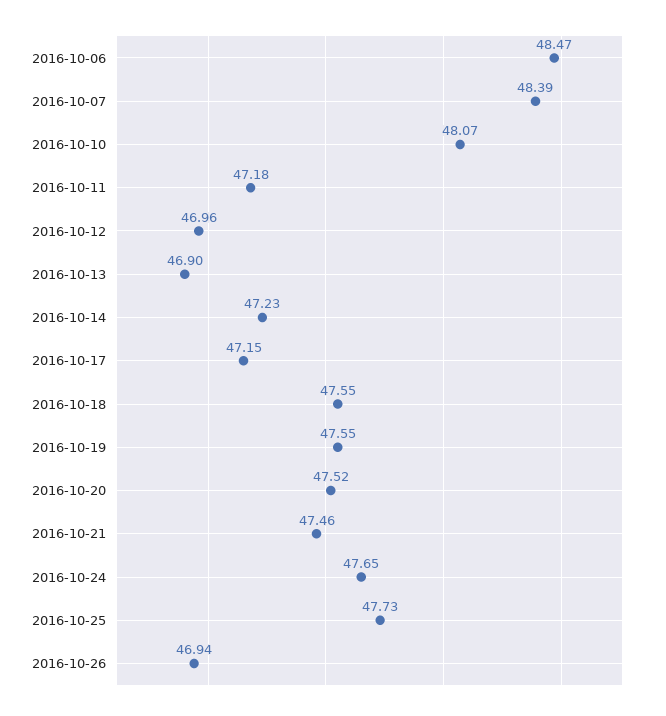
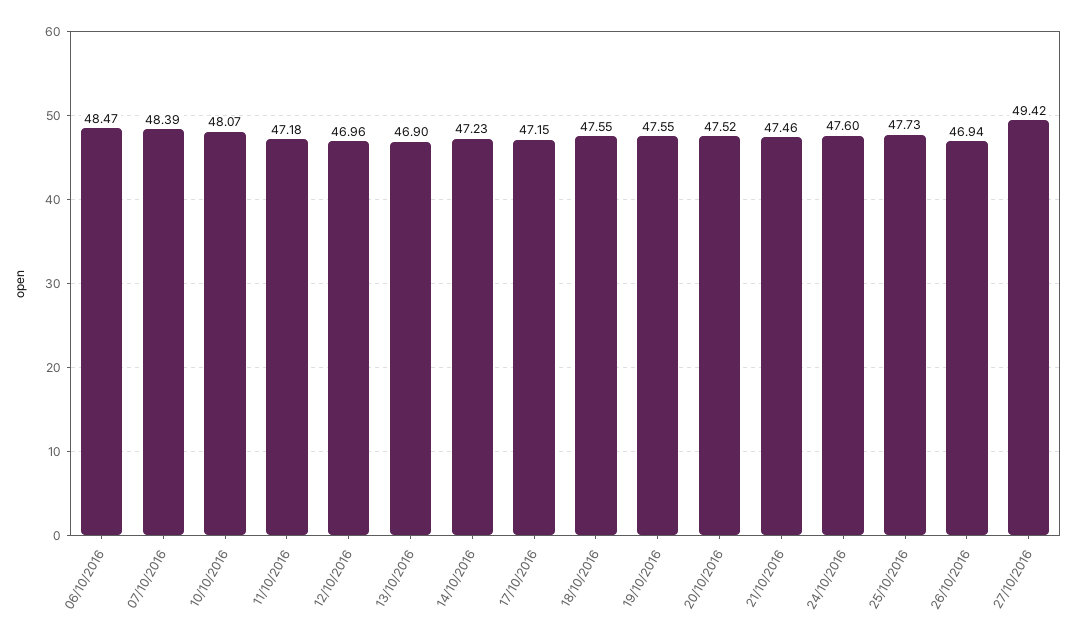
2016-10-24: 47.65 -> 47.6
27/10/2016: none -> 49.42

